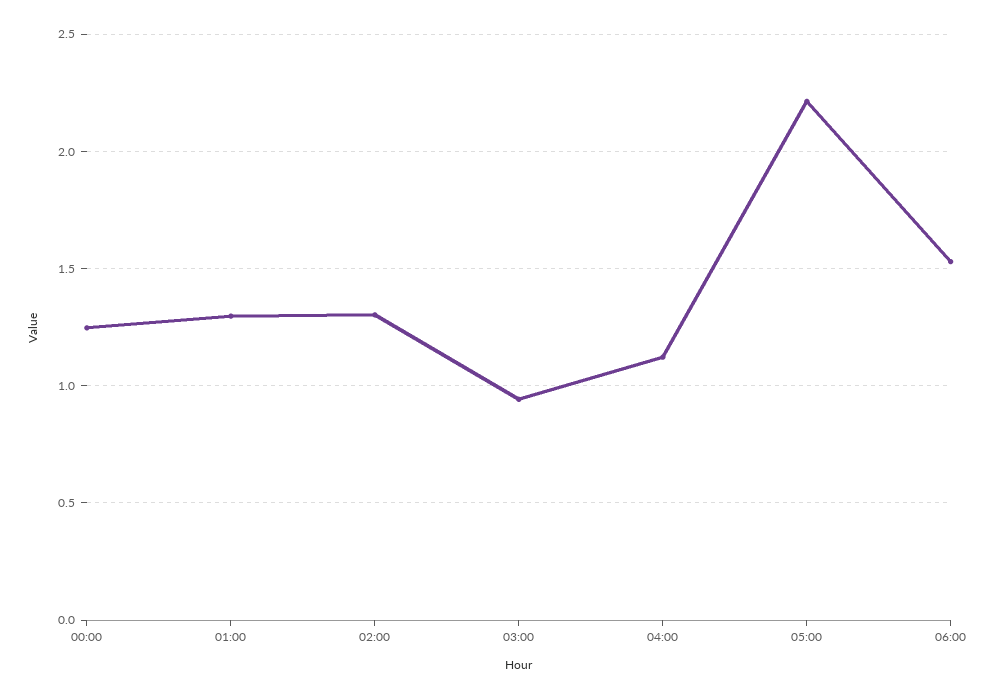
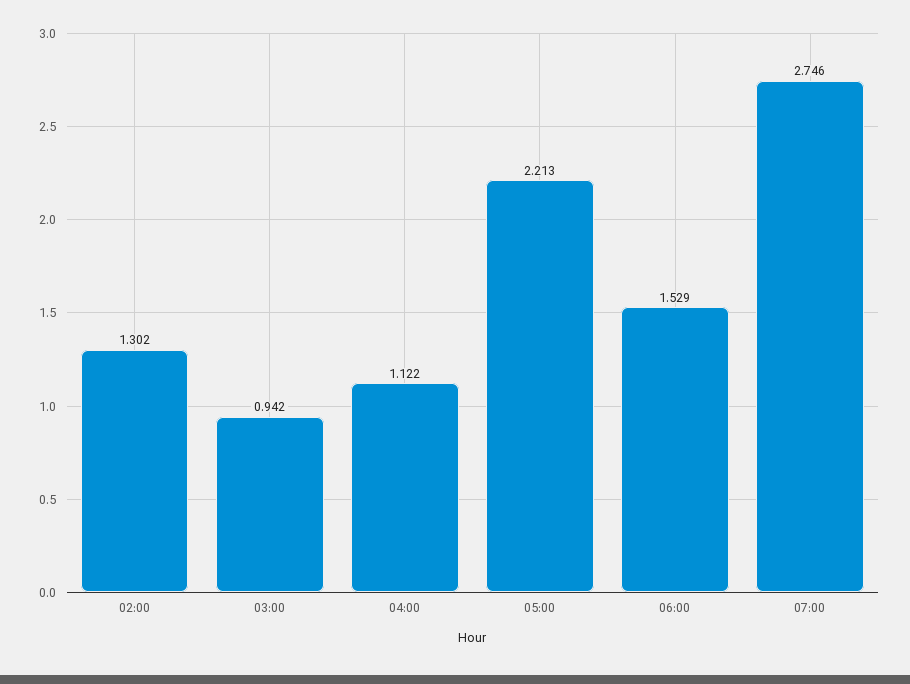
00:00: 1.25 -> none
01:00: 1.3 -> none
07:00: none -> 2.746

